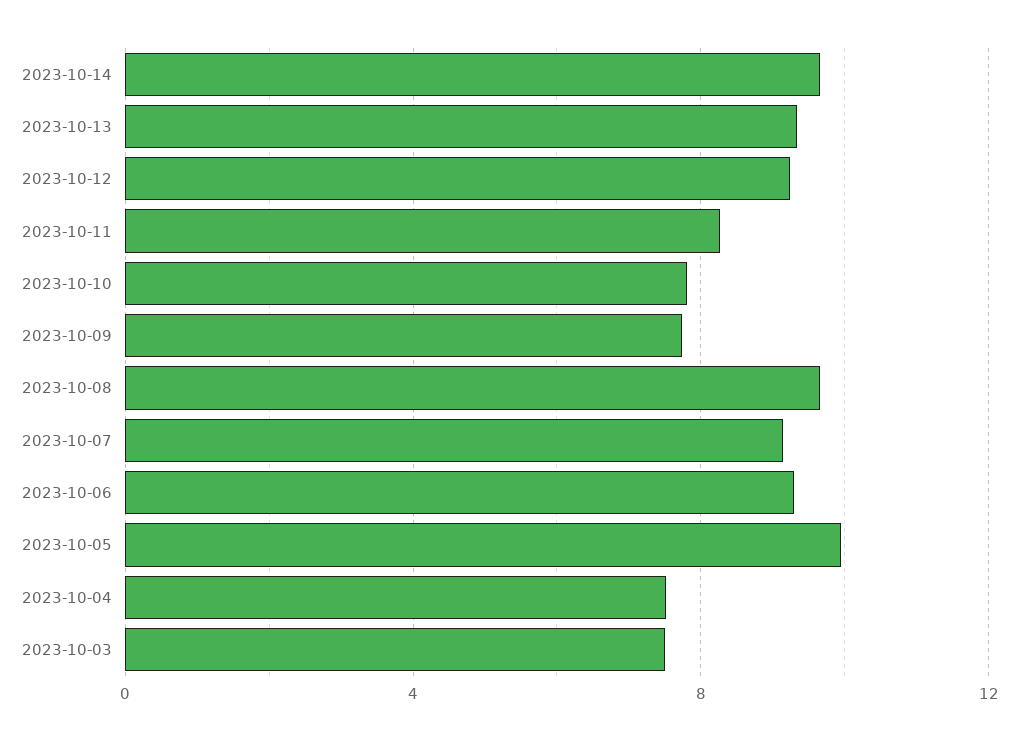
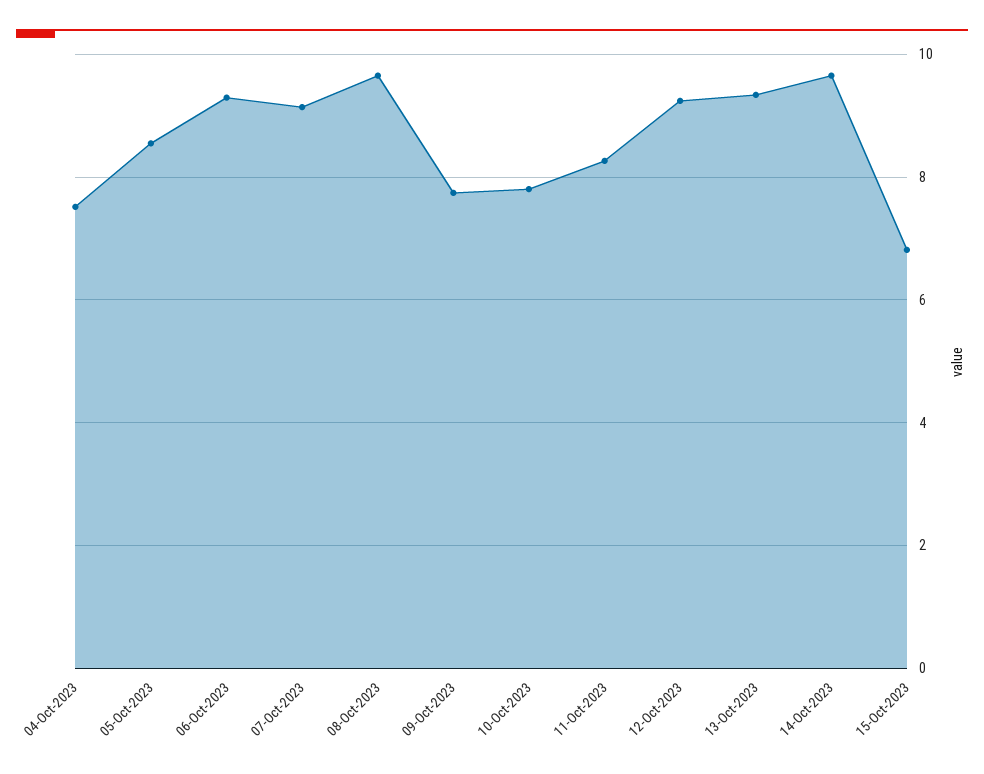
2023-10-05: 10 -> 8.6
2023-10-03: 7.5 -> none
15-Oct-2023: none -> 6.8

